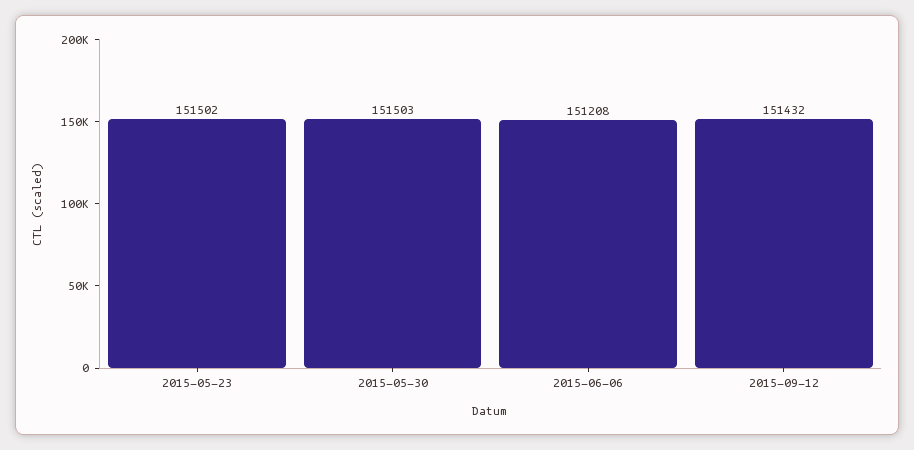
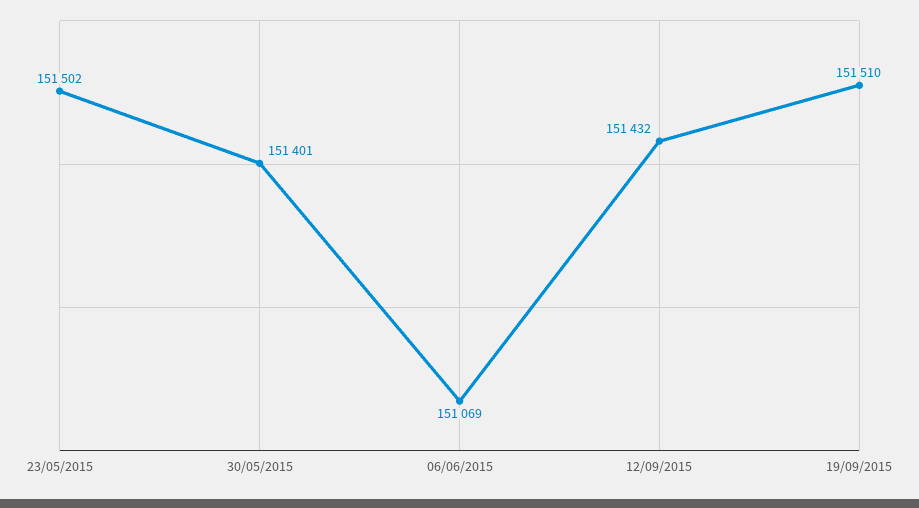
2015-05-30: 151503 -> 151401
2015-06-06: 151208 -> 151069
19/09/2015: none -> 151510

